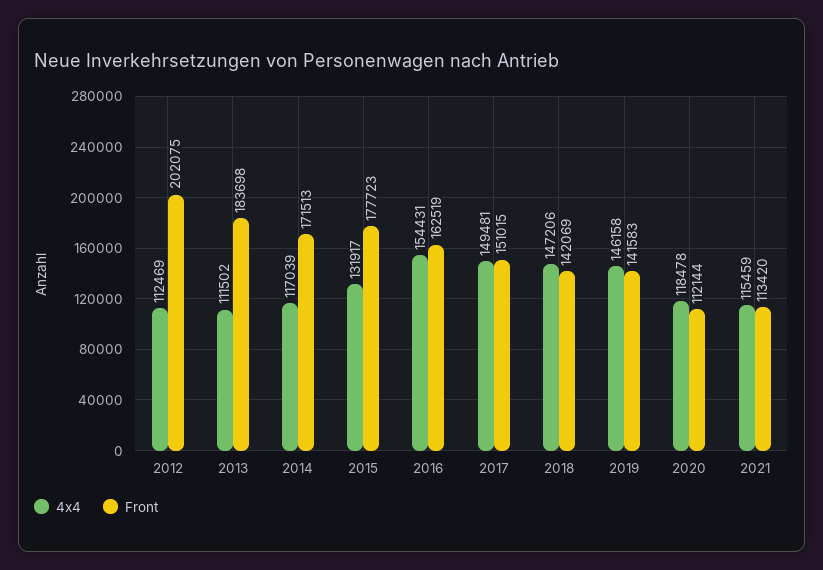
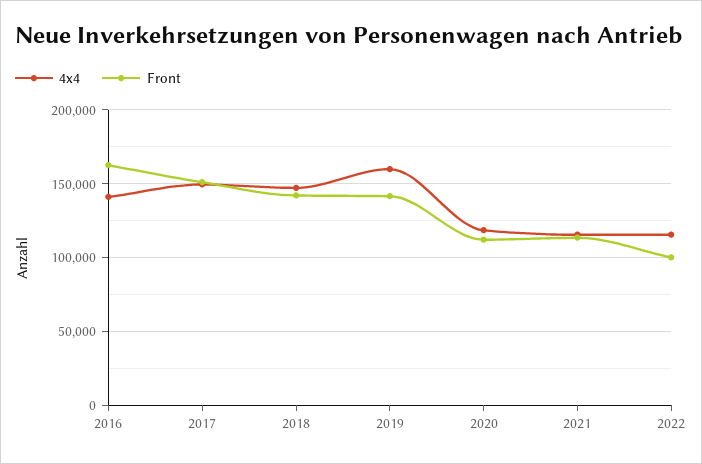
4x4, 2012: 112469 -> none
Front, 2012: 202075 -> none
4x4, 2013: 111502 -> none
Front, 2013: 183698 -> none
4x4, 2014: 117039 -> none
Front, 2014: 171513 -> none
4x4, 2015: 131917 -> none
Front, 2015: 177723 -> none
4x4, 2016: 154431 -> 140000
4x4, 2019: 146158 -> 160000
4x4, 2022: none -> 115000
Front, 2022: none -> 100000

